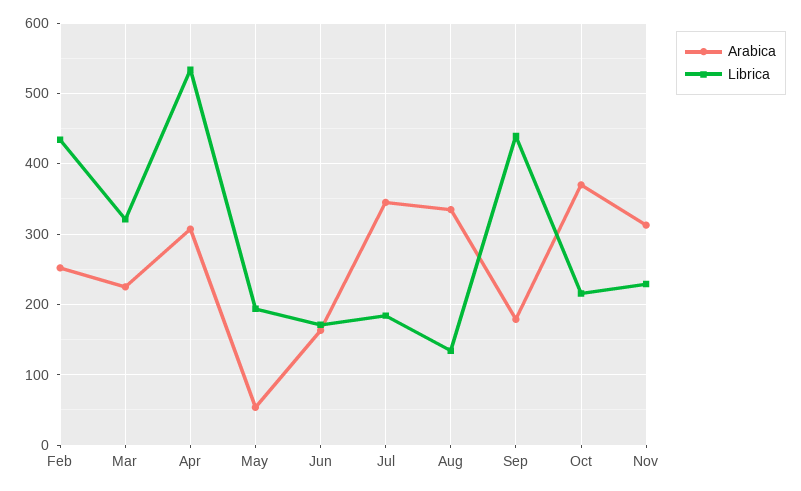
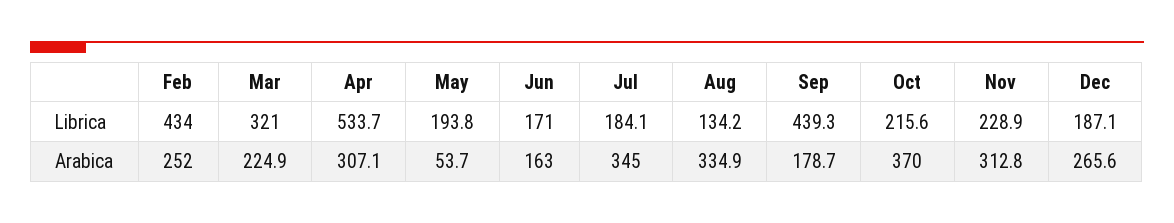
Librica, Dec: none -> 187.1
Arabica, Dec: none -> 265.6

